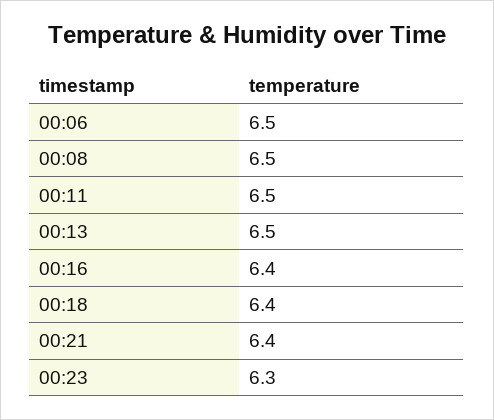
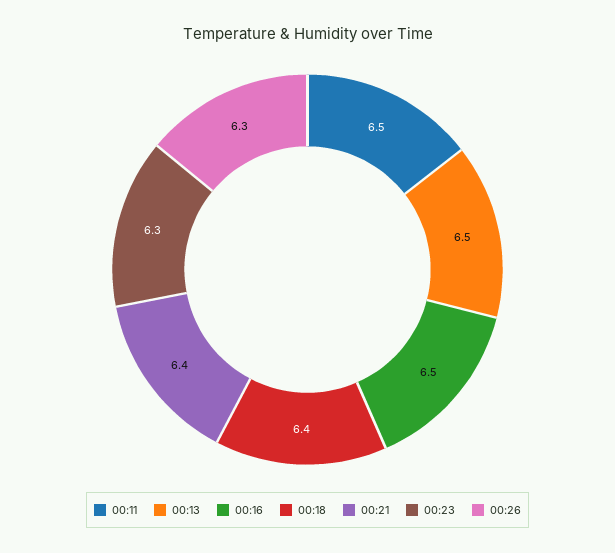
00:06: 6.5 -> none
00:08: 6.5 -> none
00:16: 6.4 -> 6.5
00:26: none -> 6.3

